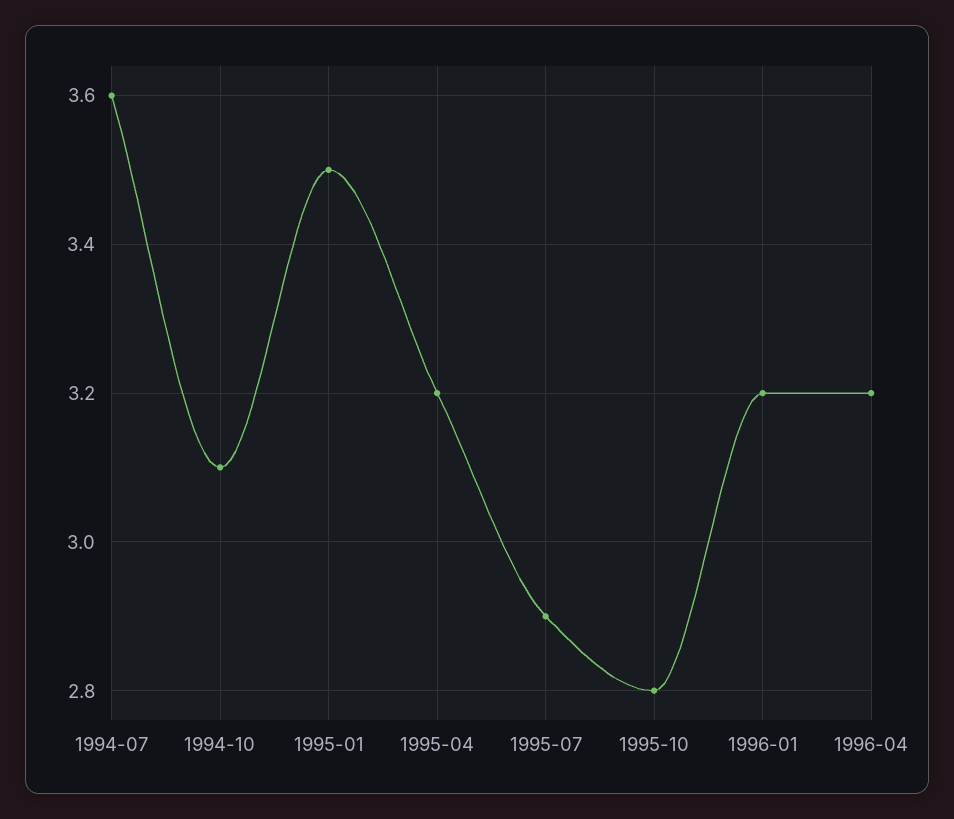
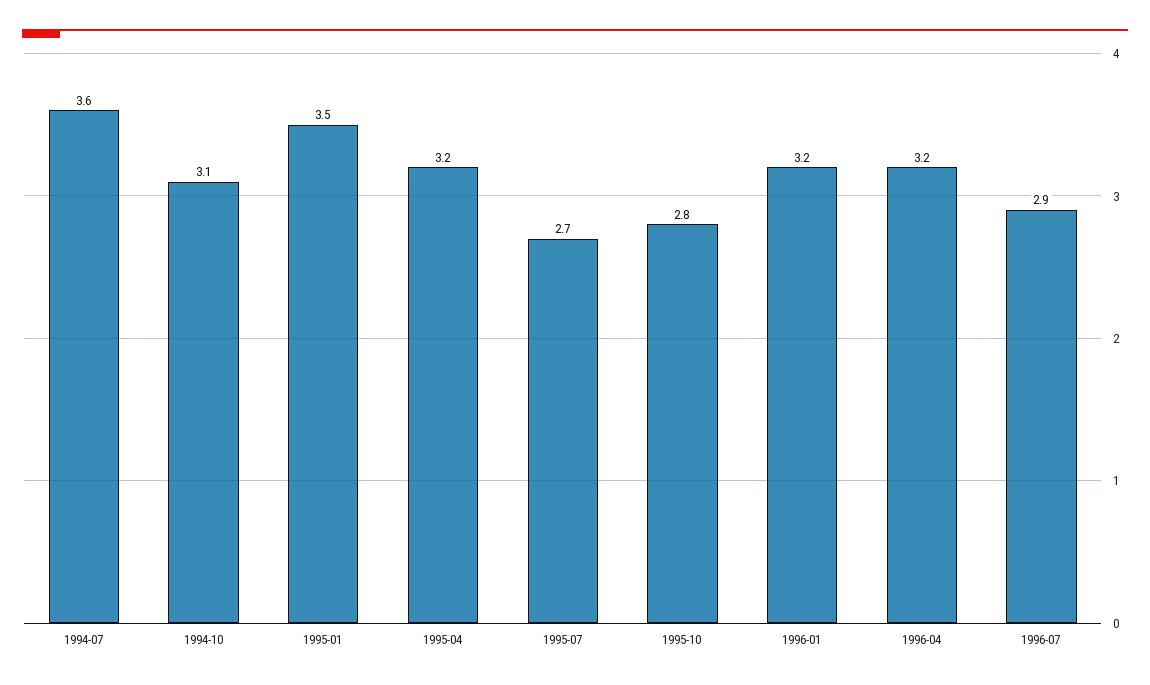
1995-07: 2.9 -> 2.7
1996-07: none -> 2.9

